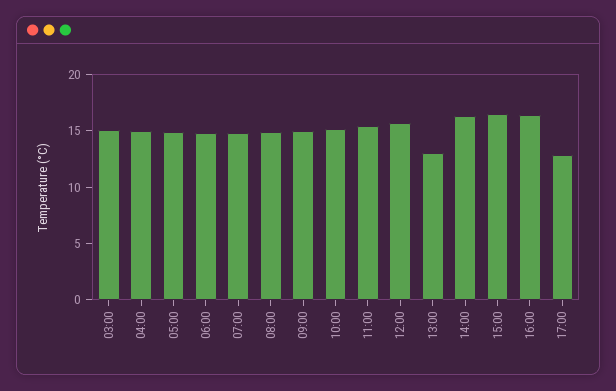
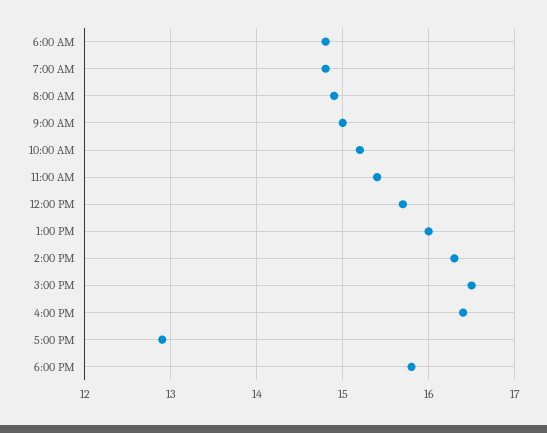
03:00: 15 -> none
04:00: 15 -> none
05:00: 15 -> none
13:00: 13 -> 16
6:00 PM: none -> 15.8

